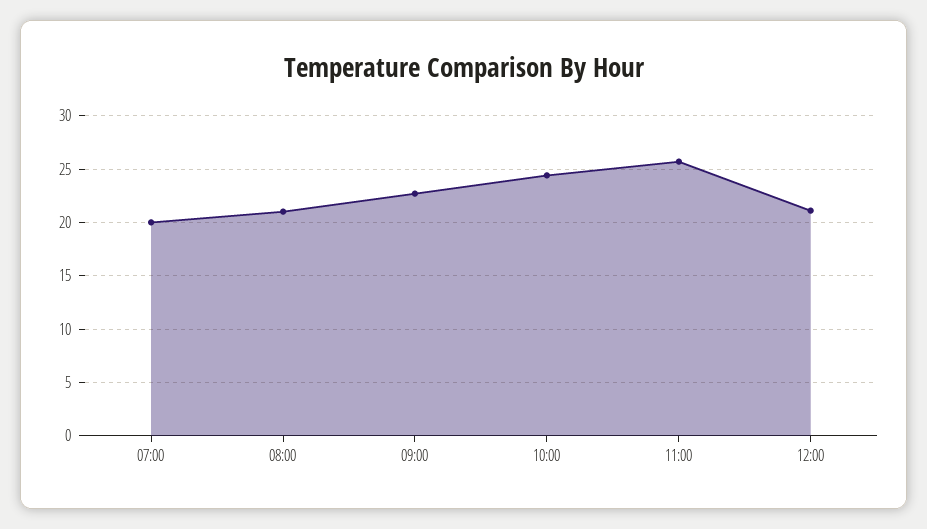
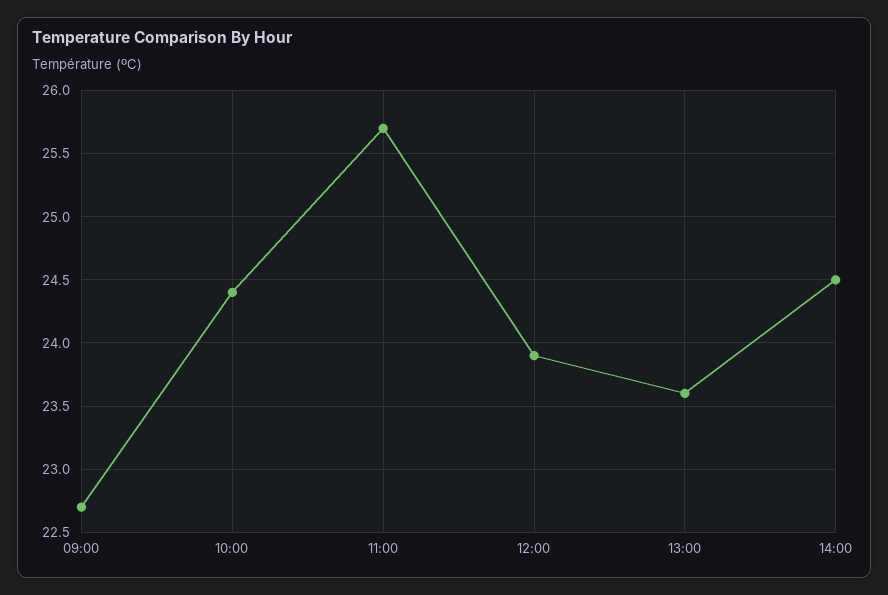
07:00: 20 -> none
08:00: 21 -> none
12:00: 21 -> 23.9
13:00: none -> 23.6
14:00: none -> 24.5

